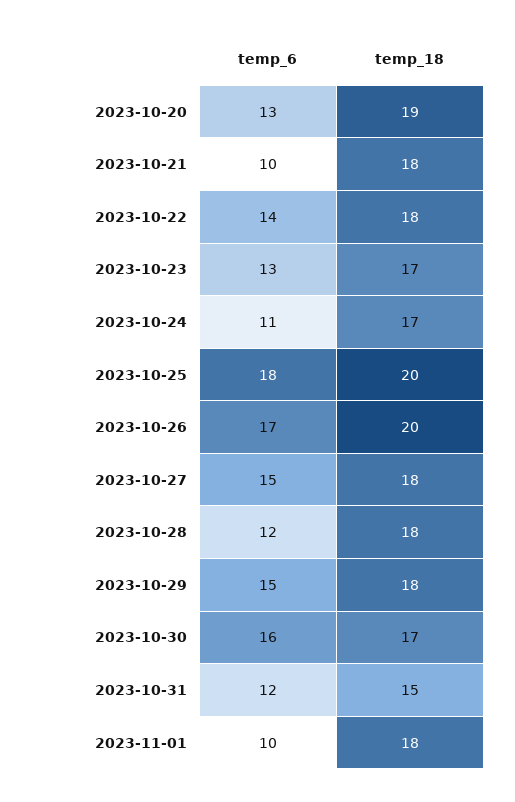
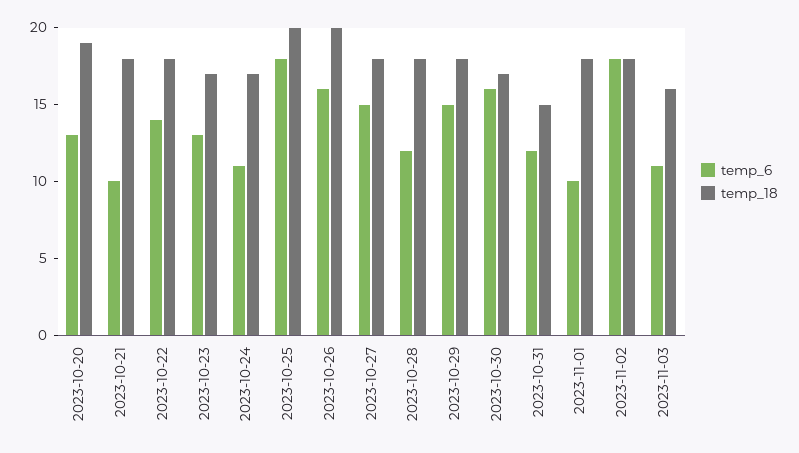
temp_6, 2023-10-26: 17 -> 16
temp_6, 2023-11-02: none -> 18
temp_18, 2023-11-02: none -> 18
temp_6, 2023-11-03: none -> 11
temp_18, 2023-11-03: none -> 16

